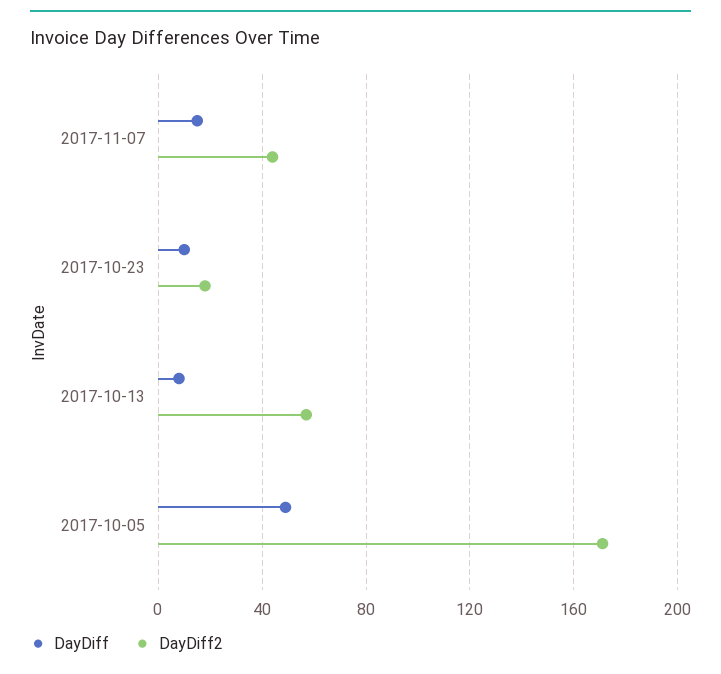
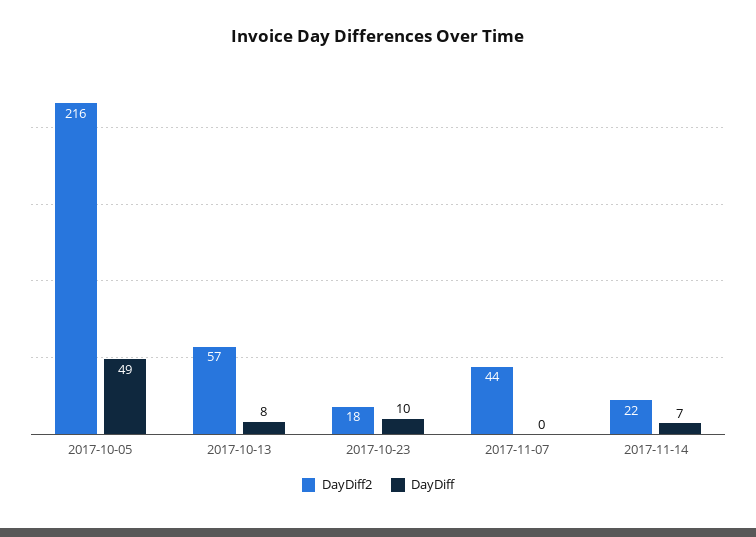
DayDiff, 2017-11-07: 15 -> 0
DayDiff2, 2017-10-05: 170 -> 216
DayDiff2, 2017-11-14: none -> 22
DayDiff, 2017-11-14: none -> 7

